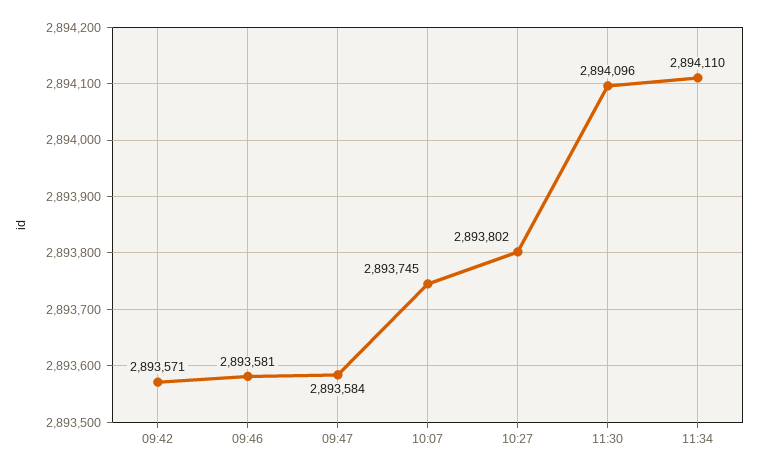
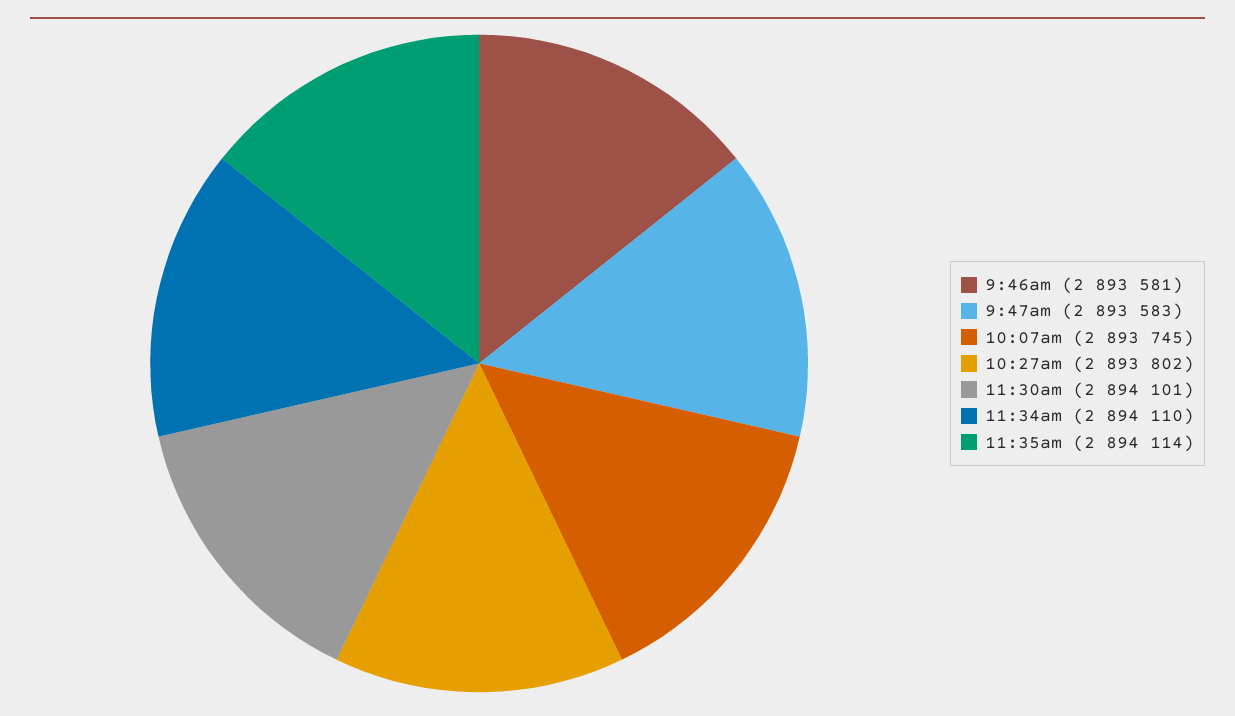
09:42: 2893571 -> none
09:47: 2893584 -> 2893583
11:30: 2894096 -> 2894101
11:35am: none -> 2894114

